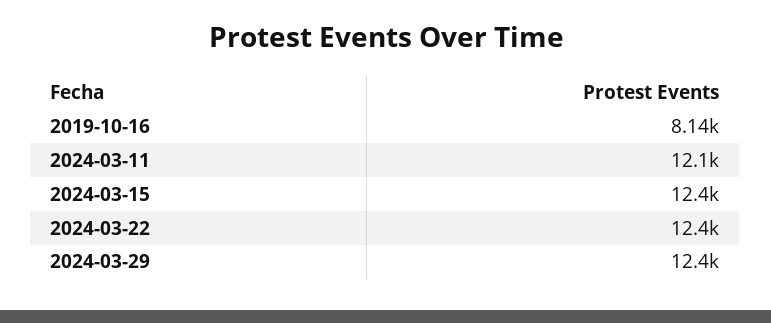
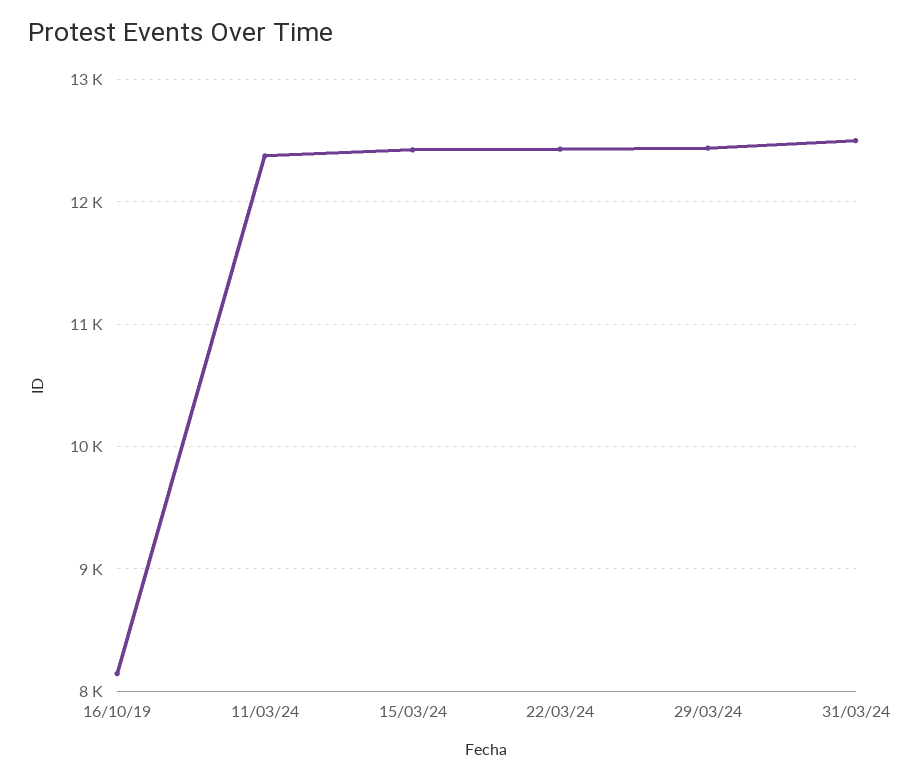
2024-03-11: 12100 -> 12400
31/03/24: none -> 12500

